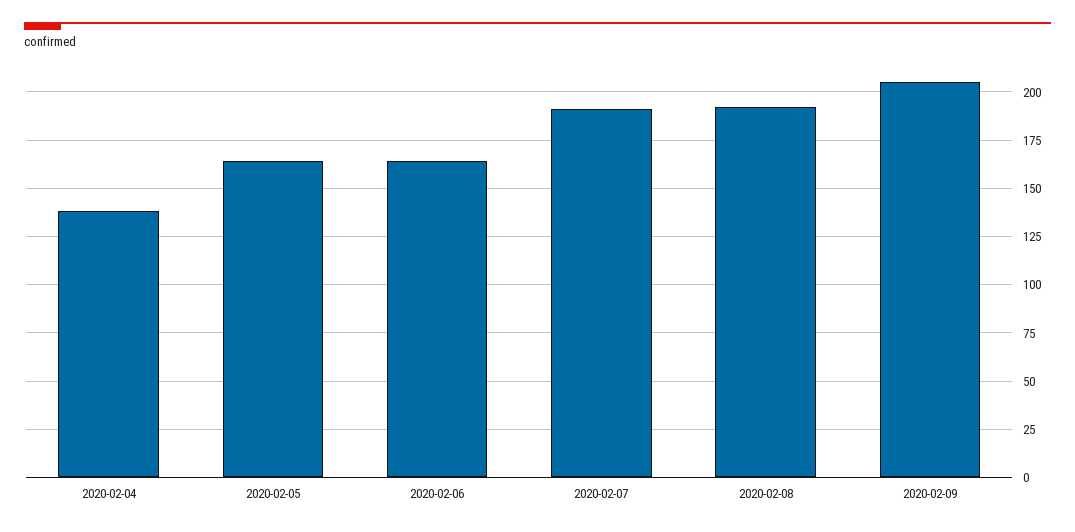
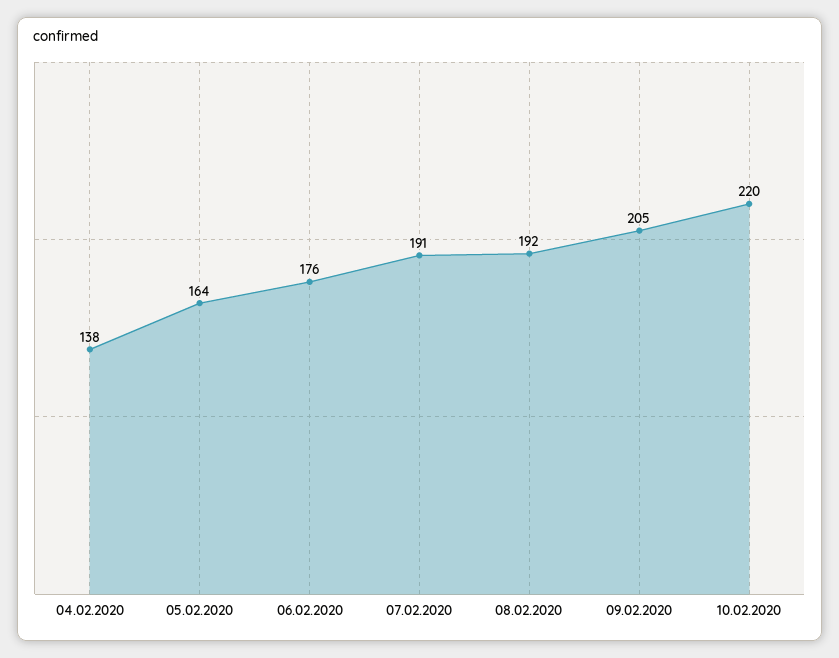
2020-02-06: 165 -> 176
10.02.2020: none -> 220

